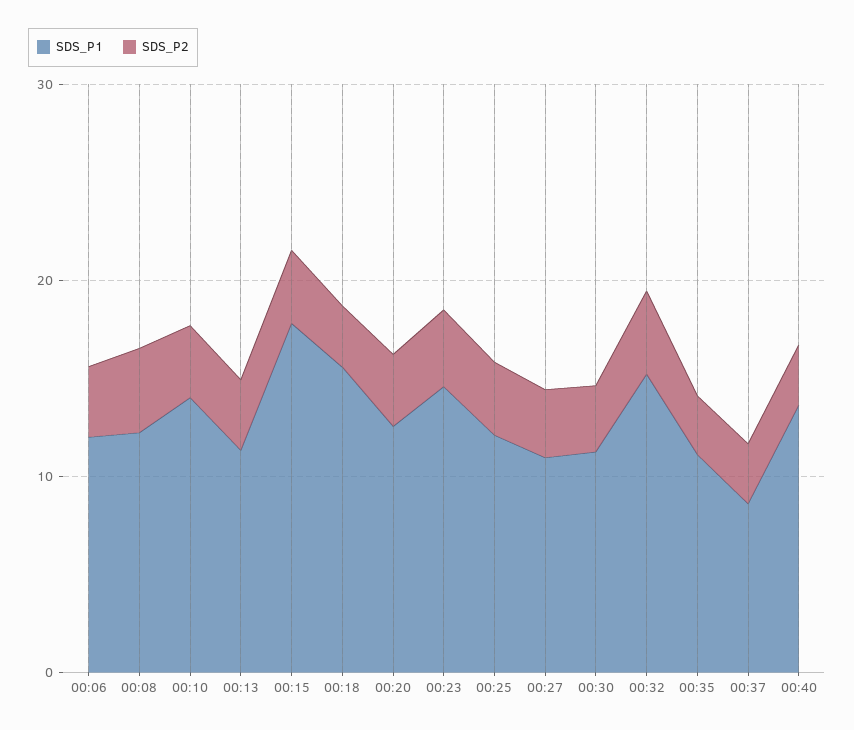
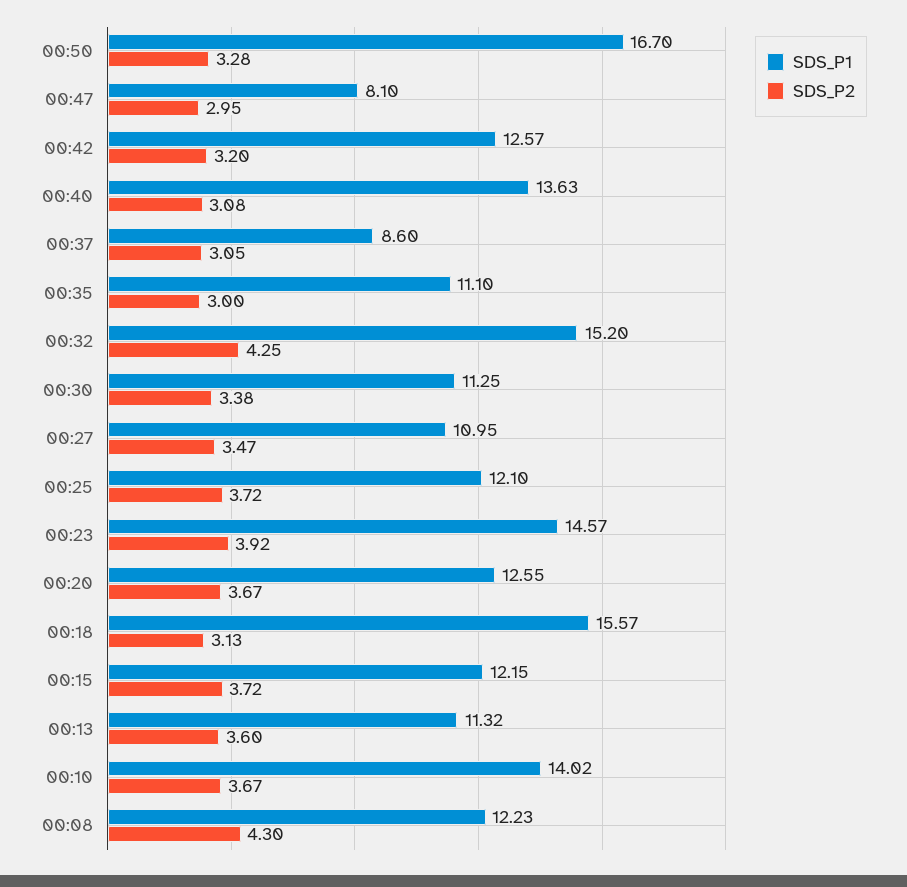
SDS_P1, 00:06: 12 -> none
SDS_P2, 00:06: 4 -> none
SDS_P1, 00:15: 18 -> 12.15
SDS_P1, 00:50: none -> 16.7
SDS_P2, 00:50: none -> 3.28
SDS_P1, 00:47: none -> 8.1
SDS_P2, 00:47: none -> 2.95
SDS_P1, 00:42: none -> 12.57
SDS_P2, 00:42: none -> 3.2

